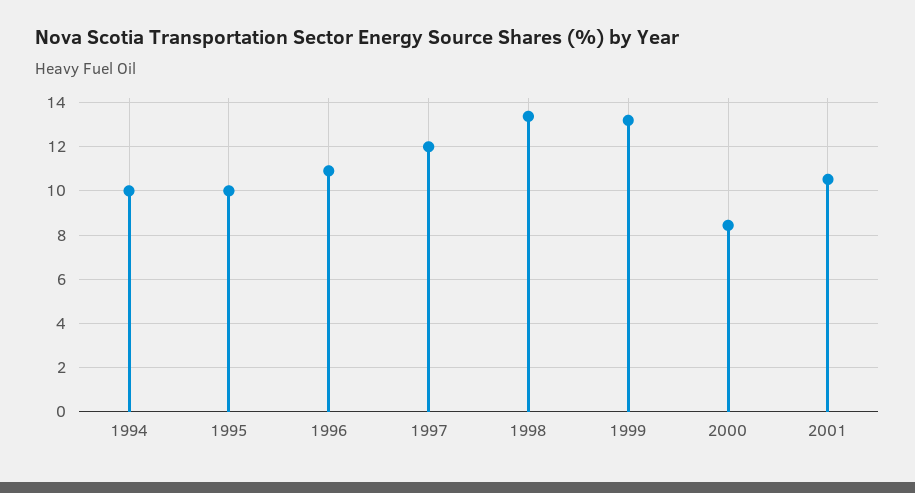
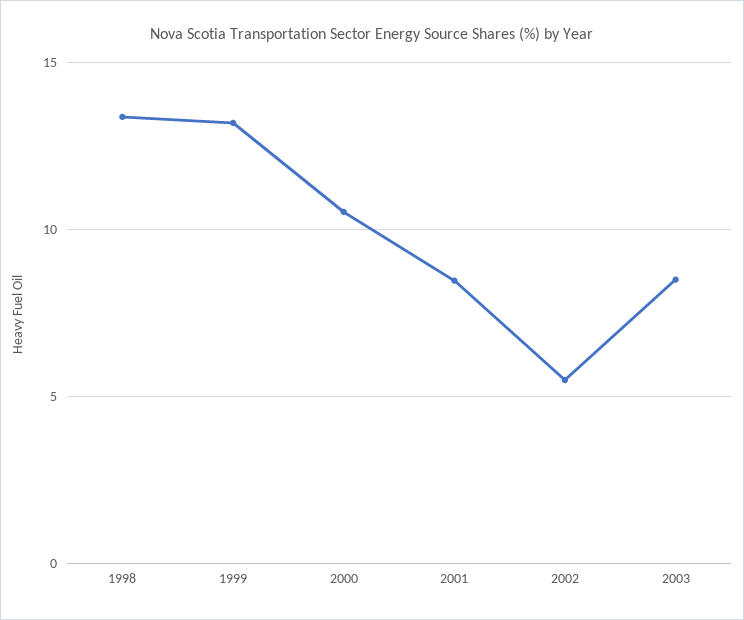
1994: 10 -> none
1995: 10 -> none
1996: 11 -> none
1997: 12 -> none
2000: 8.5 -> 10.5
2001: 10.5 -> 8.5
2002: none -> 5.5
2003: none -> 8.5

